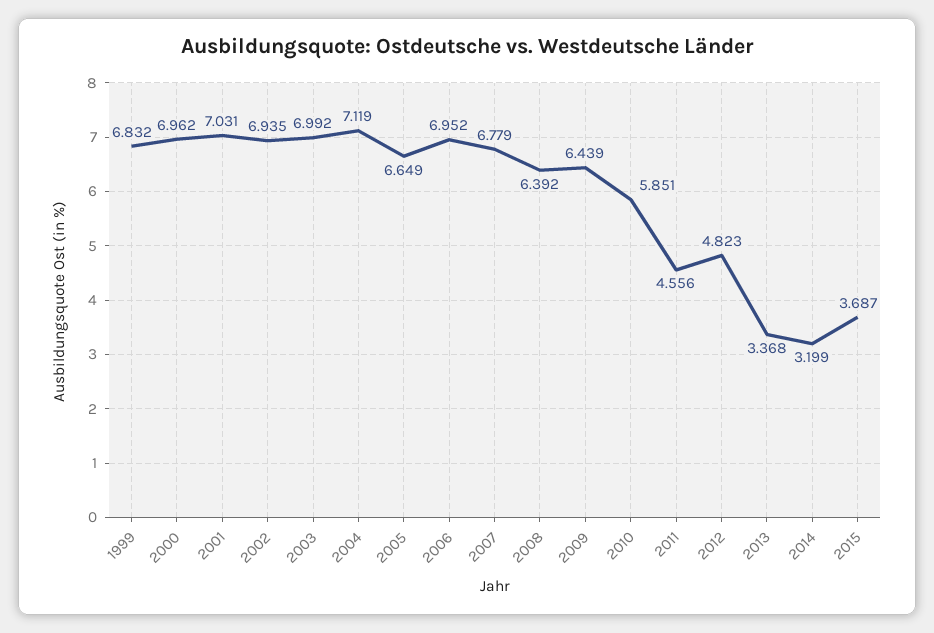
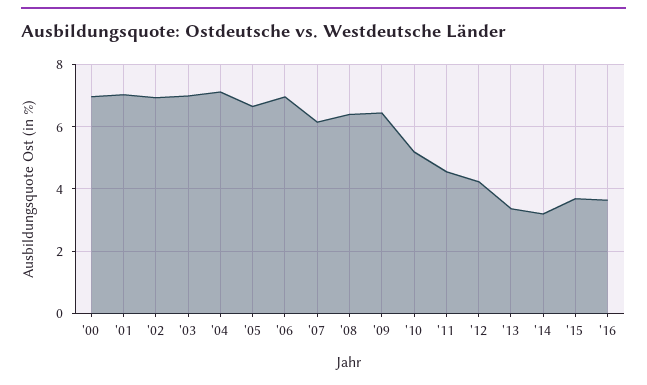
1999: 6.832 -> none
2007: 6.779 -> 6.2
2010: 5.851 -> 5.2
2012: 4.823 -> 4.2
'16: none -> 3.6

